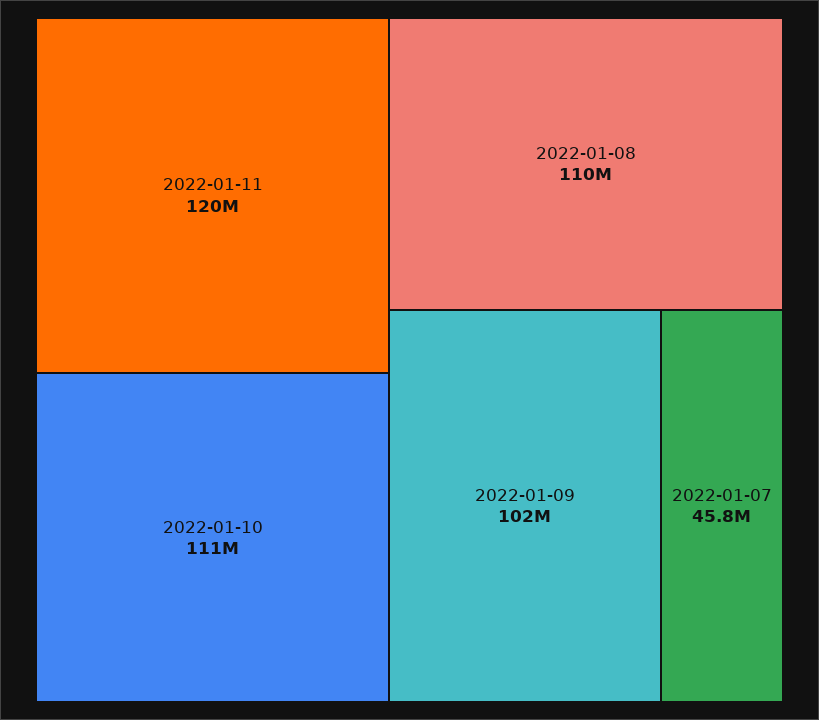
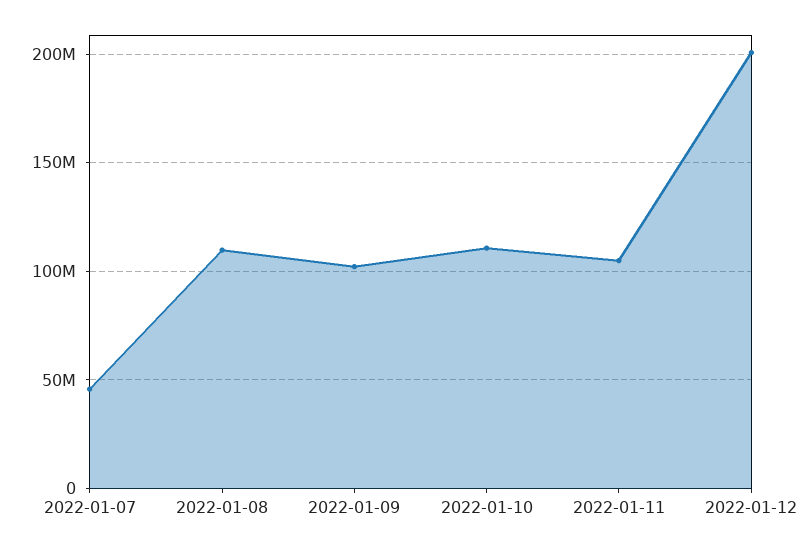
2022-01-11: 120000000 -> 105000000
2022-01-12: none -> 200000000

